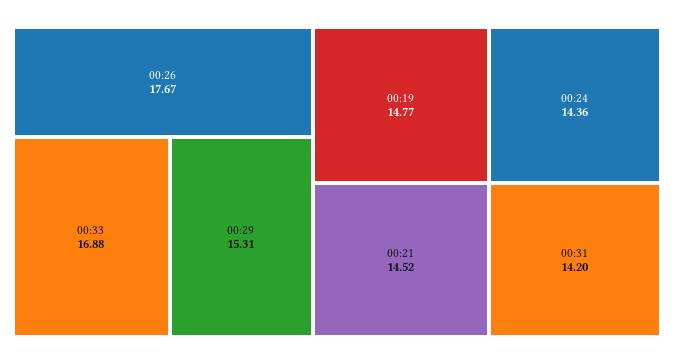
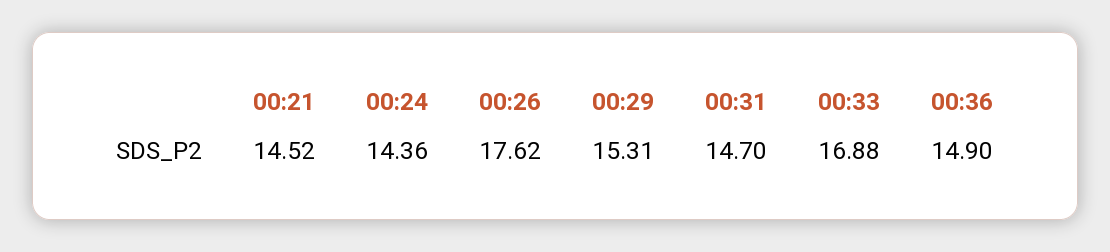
00:26: 17.67 -> 17.62
00:19: 14.77 -> none
00:31: 14.2 -> 14.7
00:36: none -> 14.9

